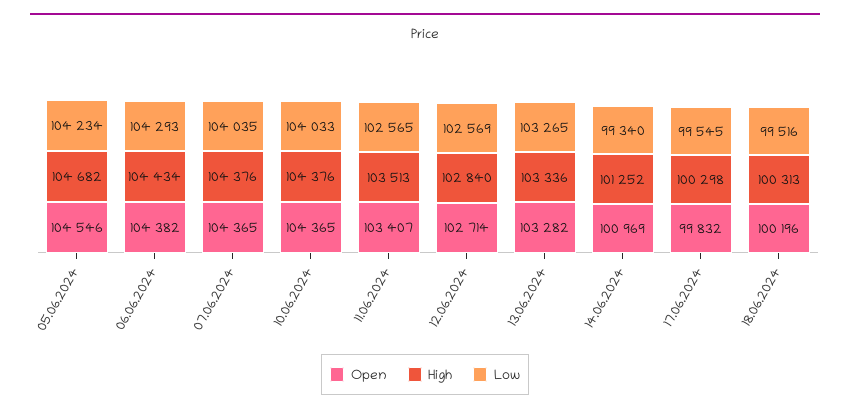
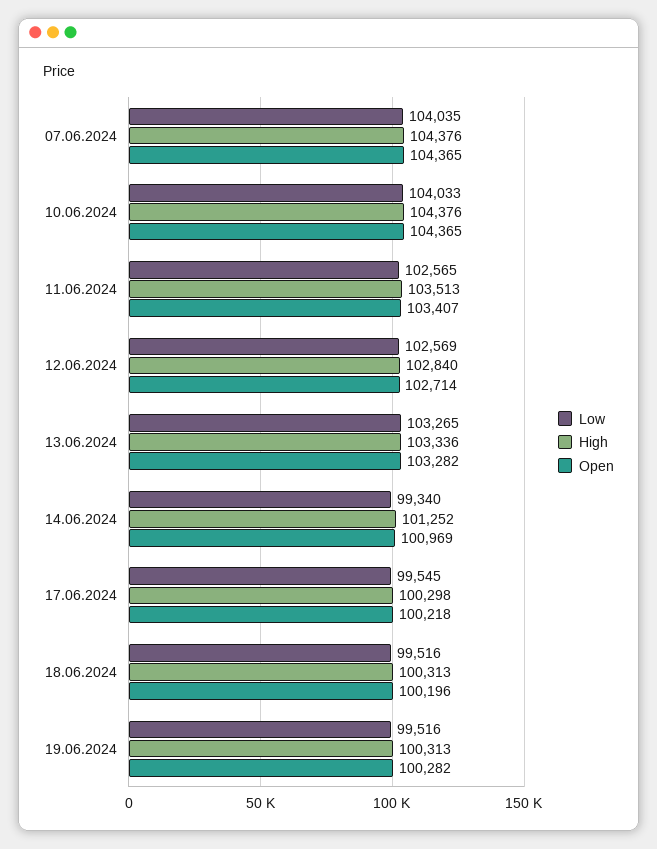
Open, 05.06.2024: 104546 -> none
High, 05.06.2024: 104682 -> none
Low, 05.06.2024: 104234 -> none
Open, 06.06.2024: 104382 -> none
High, 06.06.2024: 104434 -> none
Low, 06.06.2024: 104293 -> none
Open, 17.06.2024: 99832 -> 100218
Low, 19.06.2024: none -> 99516
High, 19.06.2024: none -> 100313
Open, 19.06.2024: none -> 100282

